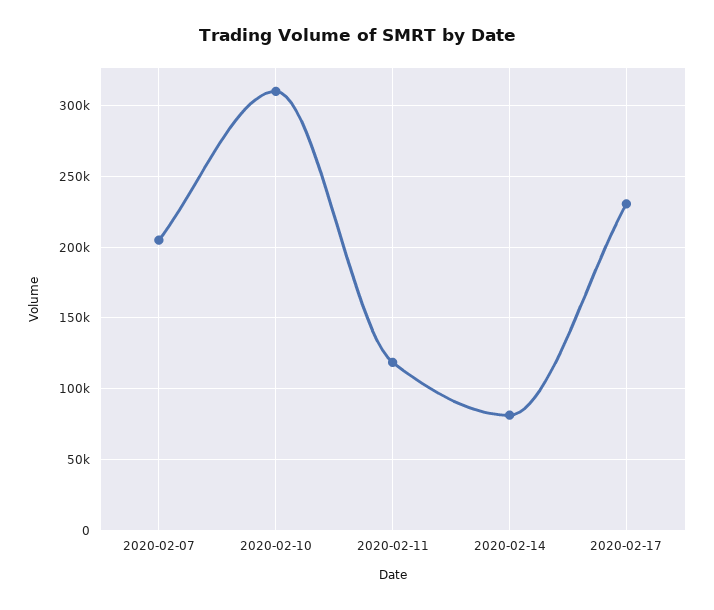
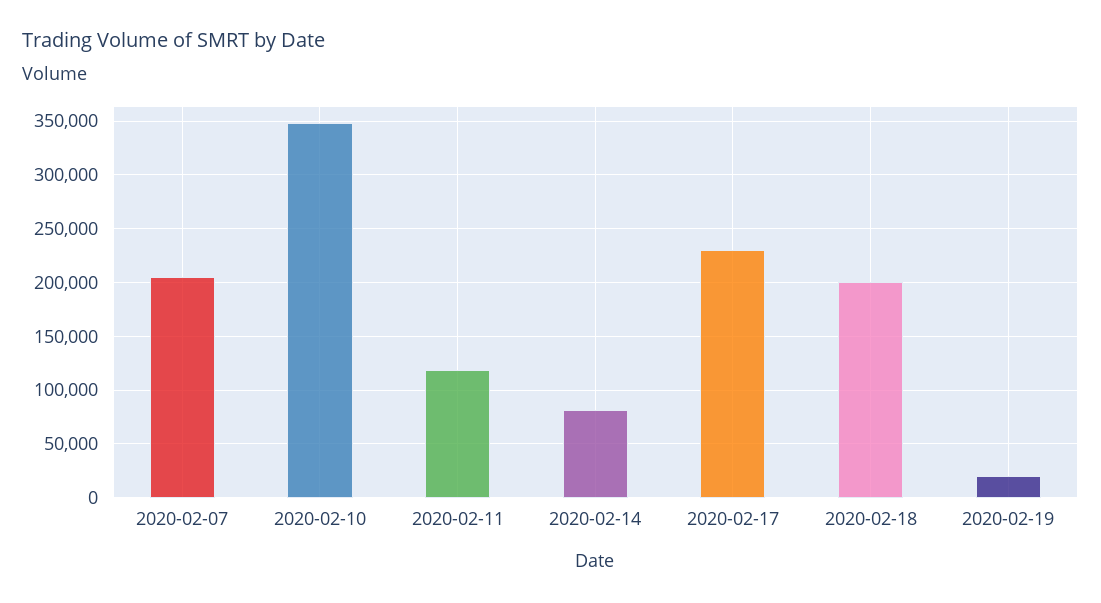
2020-02-10: 310000 -> 350000
2020-02-18: none -> 200000
2020-02-19: none -> 20000

